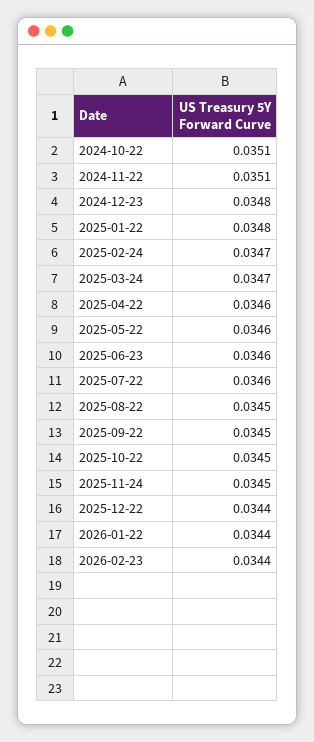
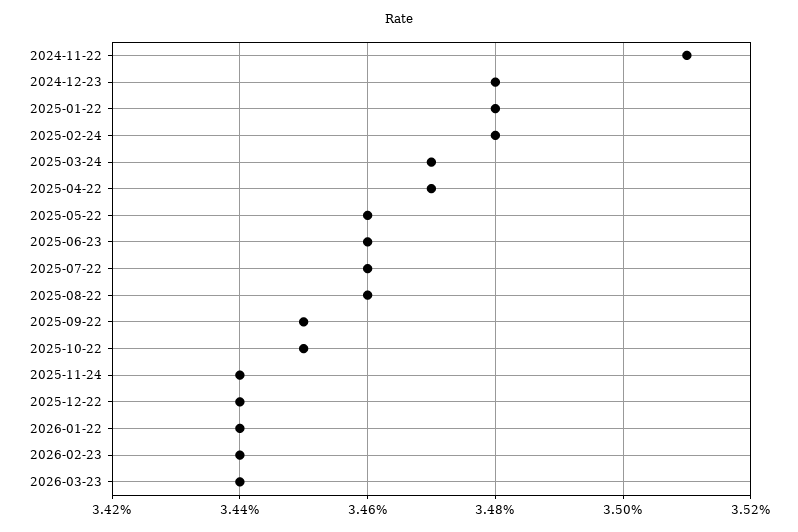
2024-10-22: 0.0351 -> none
2025-02-24: 0.0347 -> 0.0348
2025-04-22: 0.0346 -> 0.0347
2025-08-22: 0.0345 -> 0.0346
2025-11-24: 0.0345 -> 0.0344
2026-03-23: none -> 0.0344

